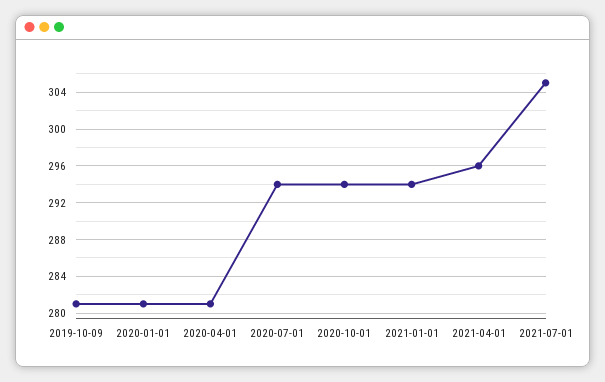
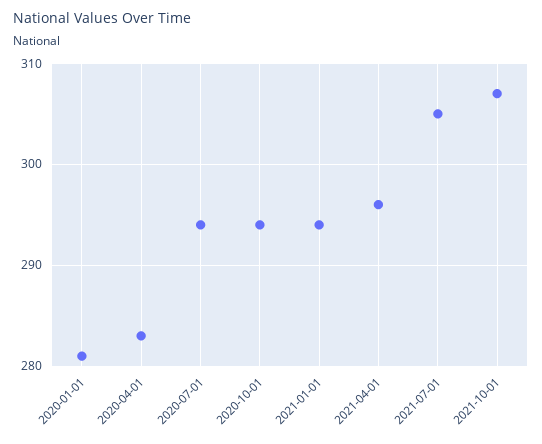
2019-10-09: 281 -> none
2020-04-01: 281 -> 283
2021-10-01: none -> 307

